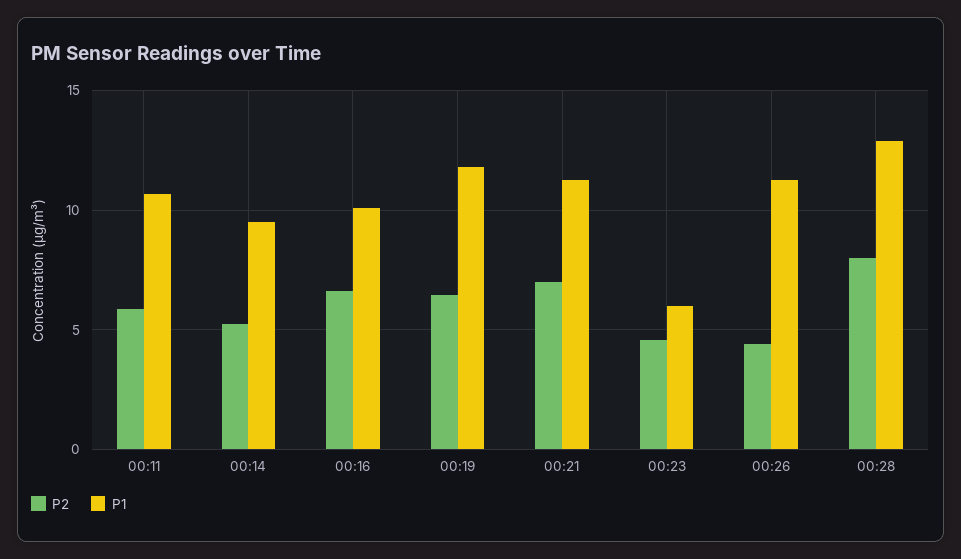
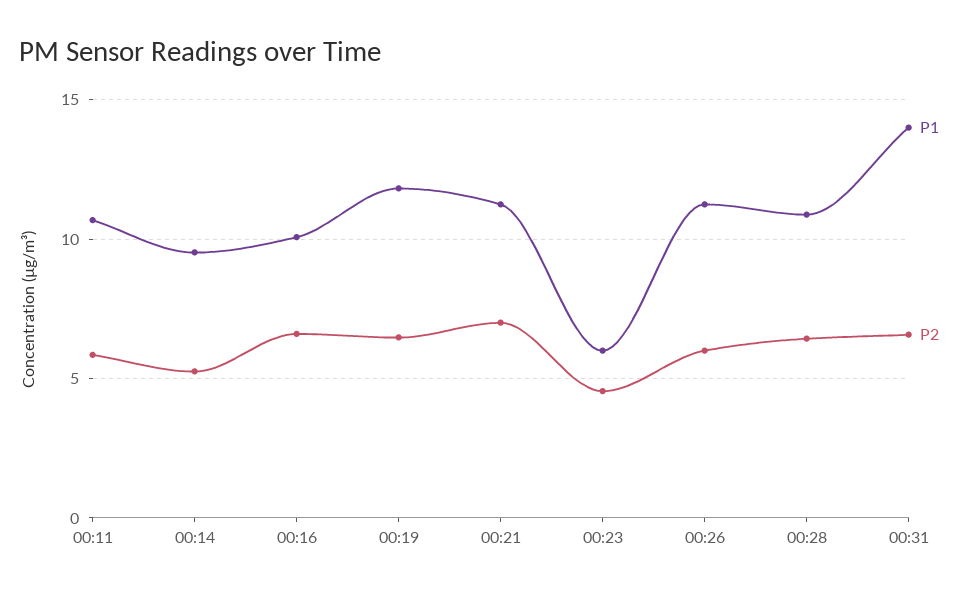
P2, 00:26: 4.5 -> 6
P2, 00:28: 8 -> 6.5
P1, 00:28: 13 -> 11
P1, 00:31: none -> 14
P2, 00:31: none -> 6.5

